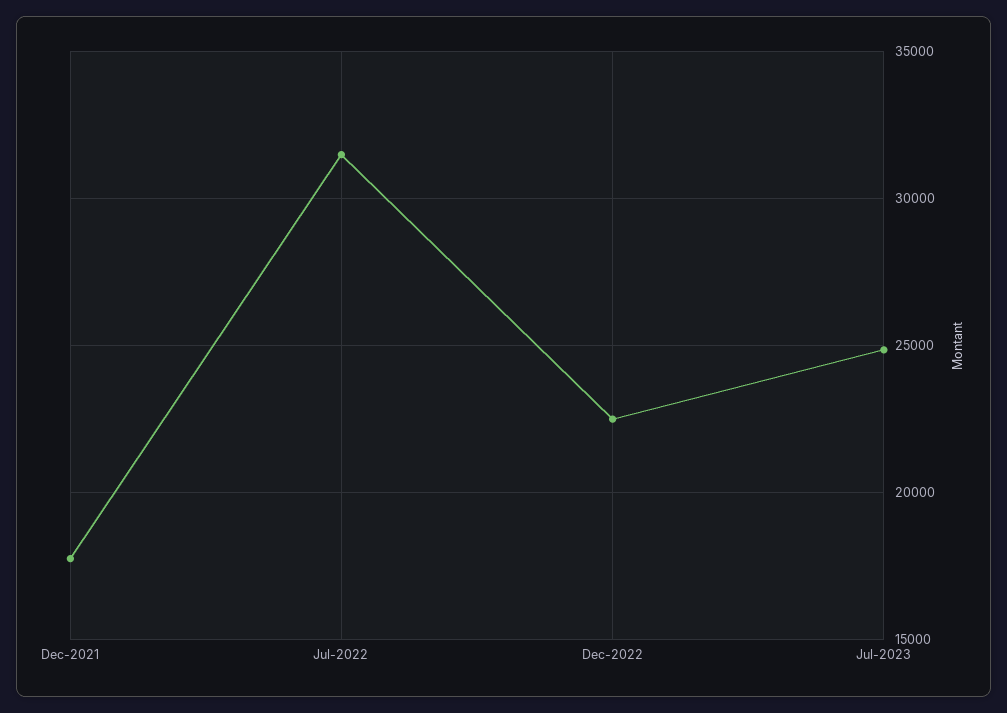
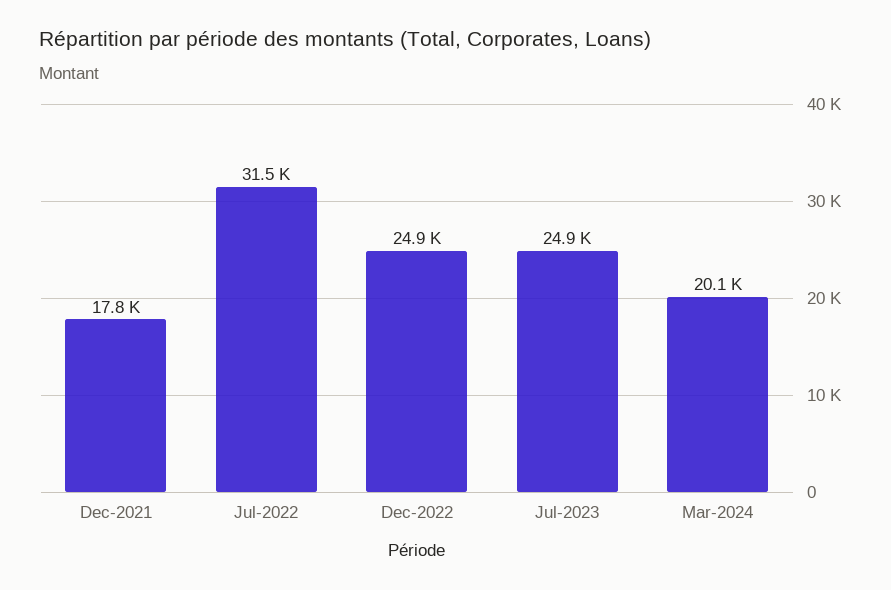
Dec-2022: 22500 -> 24900
Mar-2024: none -> 20100

